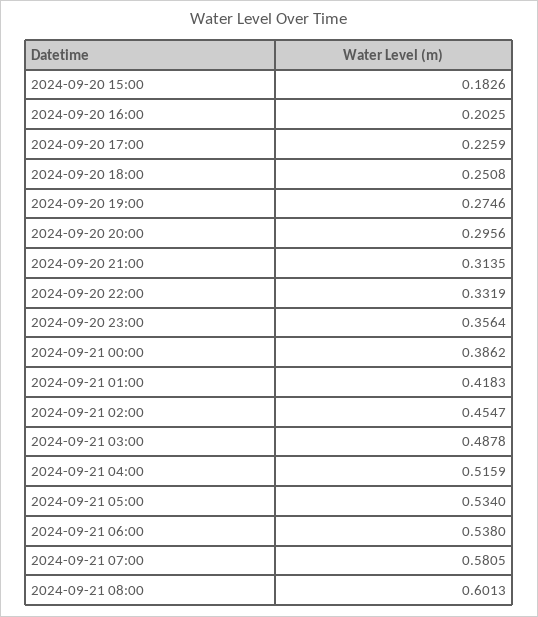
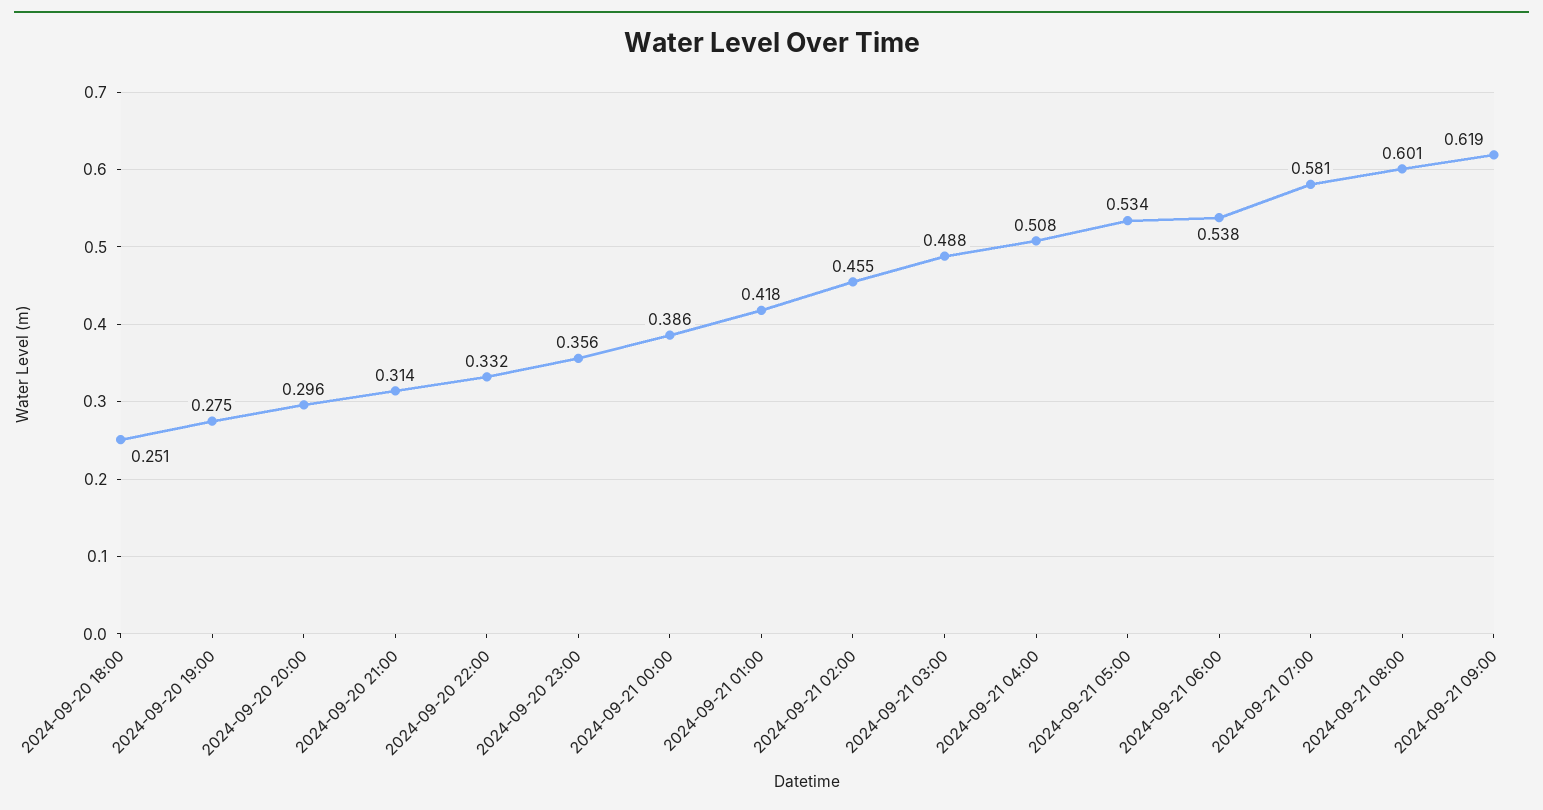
2024-09-20 15:00: 0.1826 -> none
2024-09-20 16:00: 0.2025 -> none
2024-09-20 17:00: 0.2259 -> none
2024-09-21 04:00: 0.5159 -> 0.508
2024-09-21 09:00: none -> 0.619

